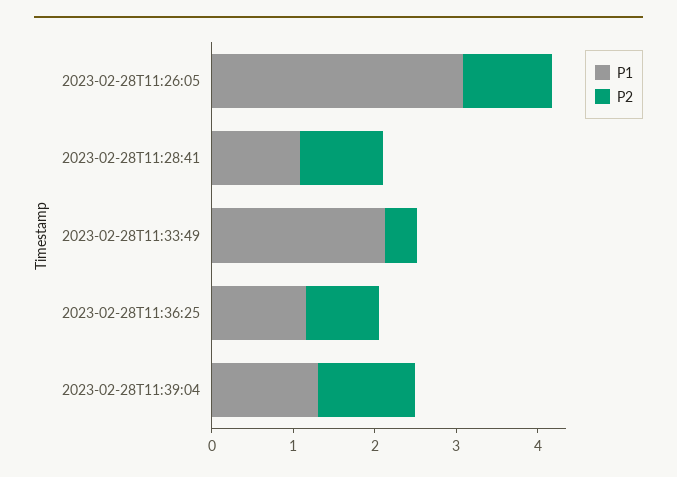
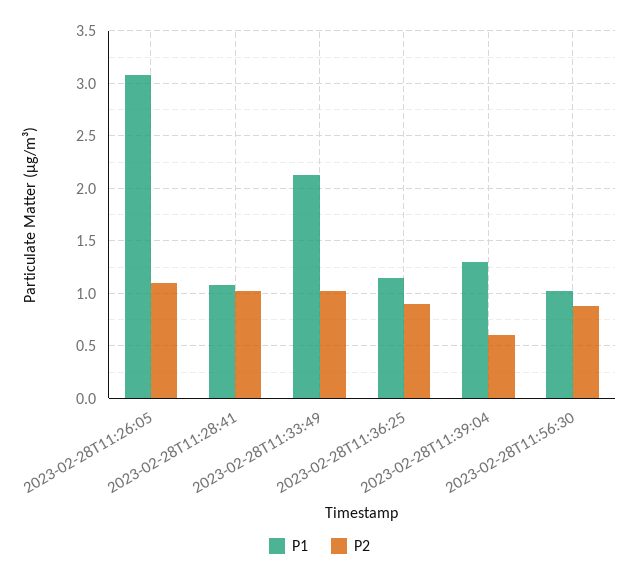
P2, 2023-02-28T11:33:49: 0.4 -> 1
P2, 2023-02-28T11:39:04: 1.2 -> 0.6
P1, 2023-02-28T11:56:30: none -> 1
P2, 2023-02-28T11:56:30: none -> 0.9

